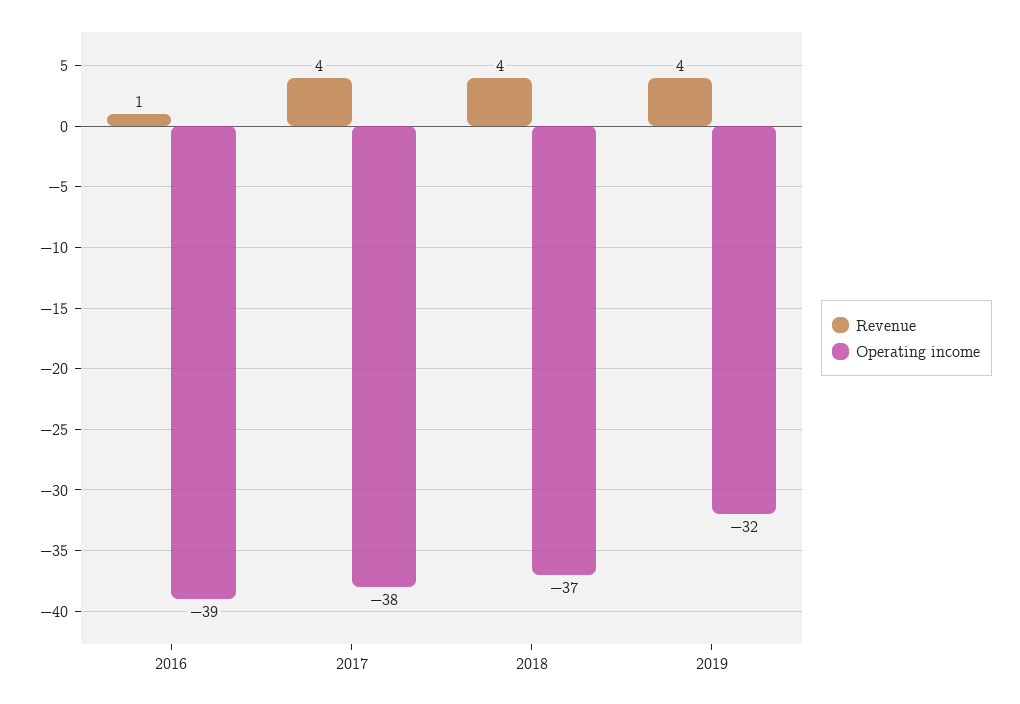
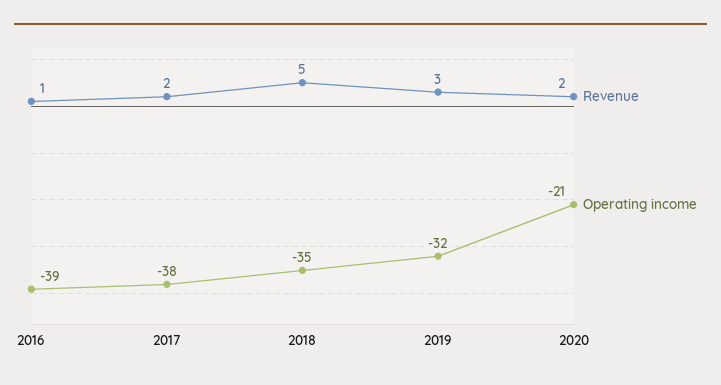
Revenue, 2017: 4 -> 2
Revenue, 2018: 4 -> 5
Operating income, 2018: -37 -> -35
Revenue, 2019: 4 -> 3
Revenue, 2020: none -> 2
Operating income, 2020: none -> -21

